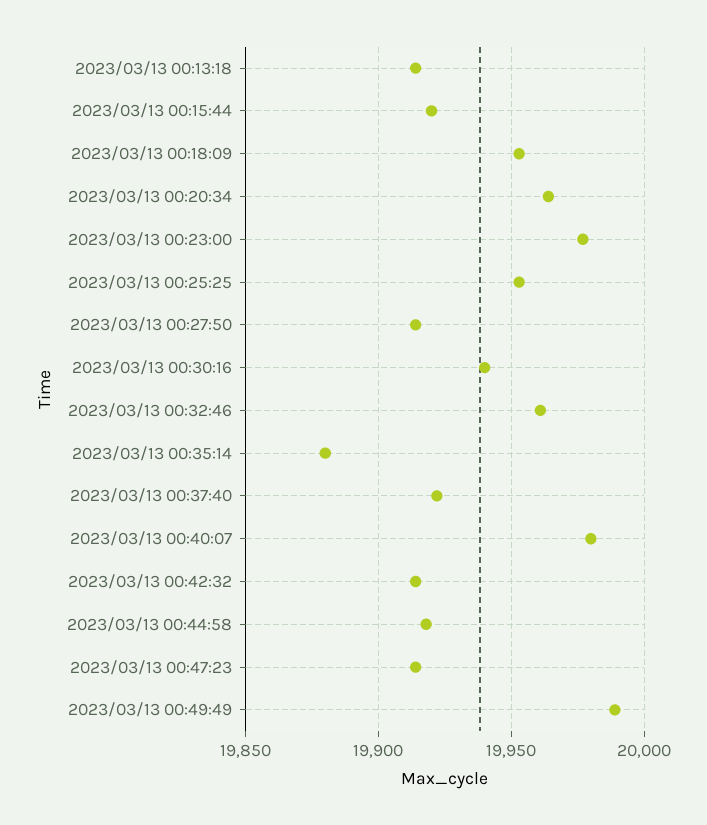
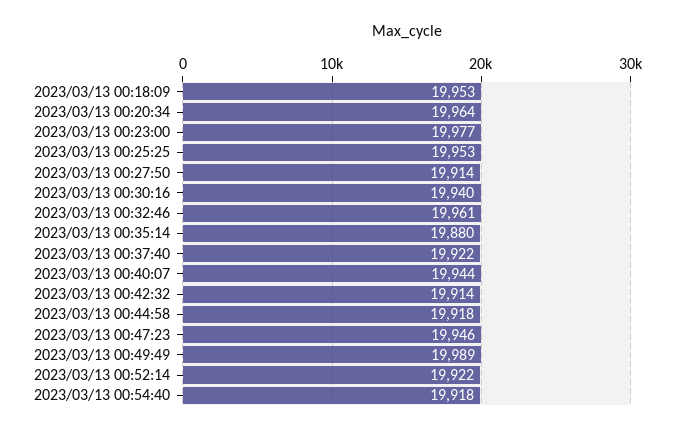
2023/03/13 00:13:18: 19915 -> none
2023/03/13 00:15:44: 19920 -> none
2023/03/13 00:40:07: 19980 -> 19944
2023/03/13 00:47:23: 19915 -> 19946
2023/03/13 00:52:14: none -> 19922
2023/03/13 00:54:40: none -> 19918

